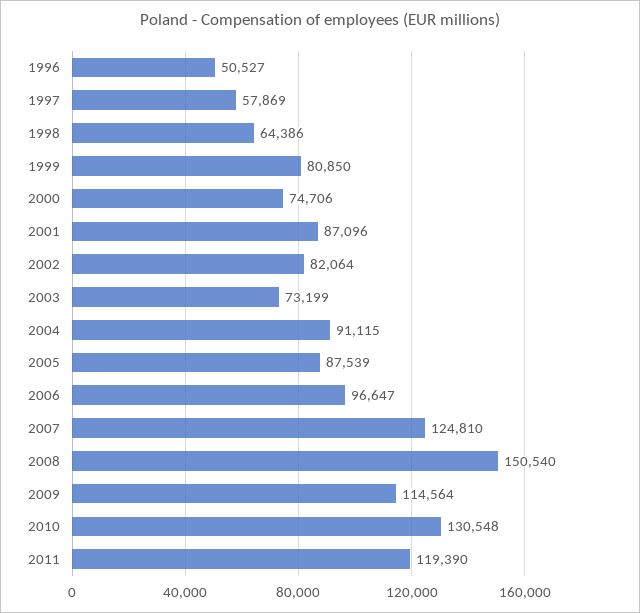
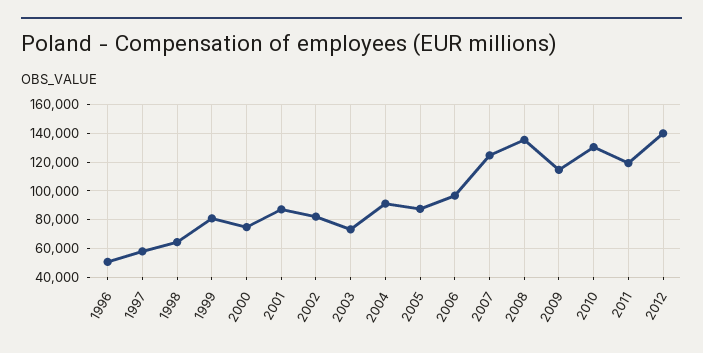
2008: 150540 -> 135000
2012: none -> 140000

